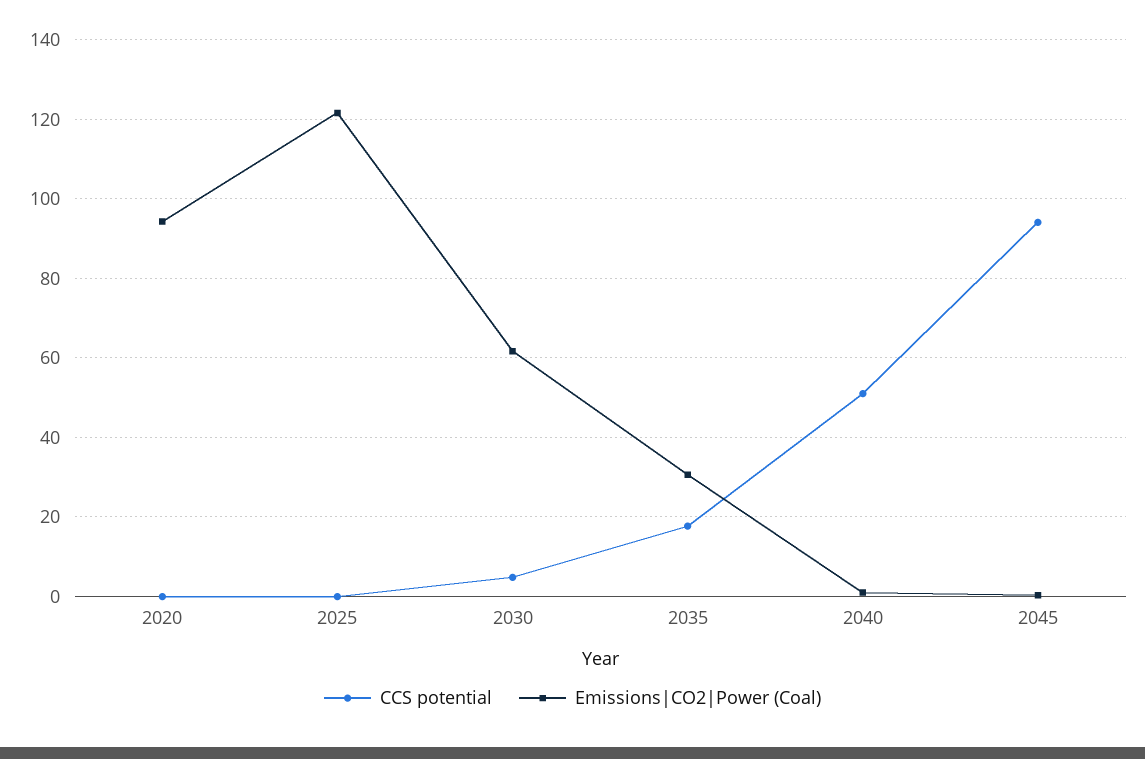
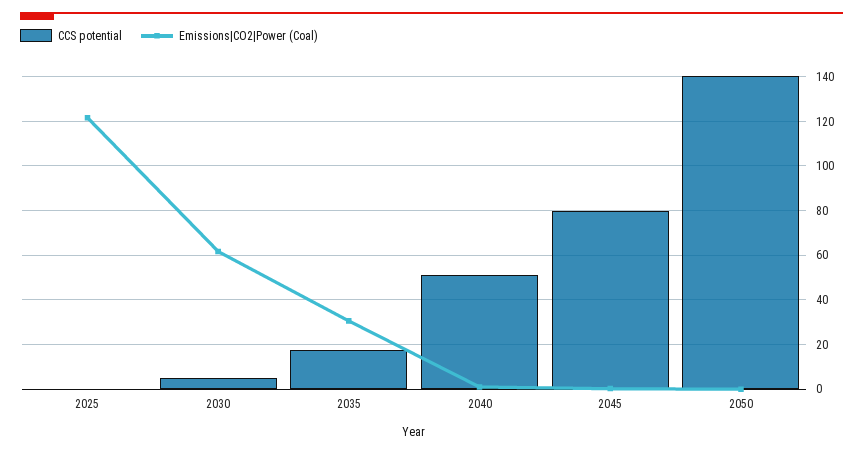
CCS potential, 2020: 0 -> none
Emissions|CO2|Power (Coal), 2020: 94 -> none
CCS potential, 2045: 94 -> 80
CCS potential, 2050: none -> 140
Emissions|CO2|Power (Coal), 2050: none -> 0

